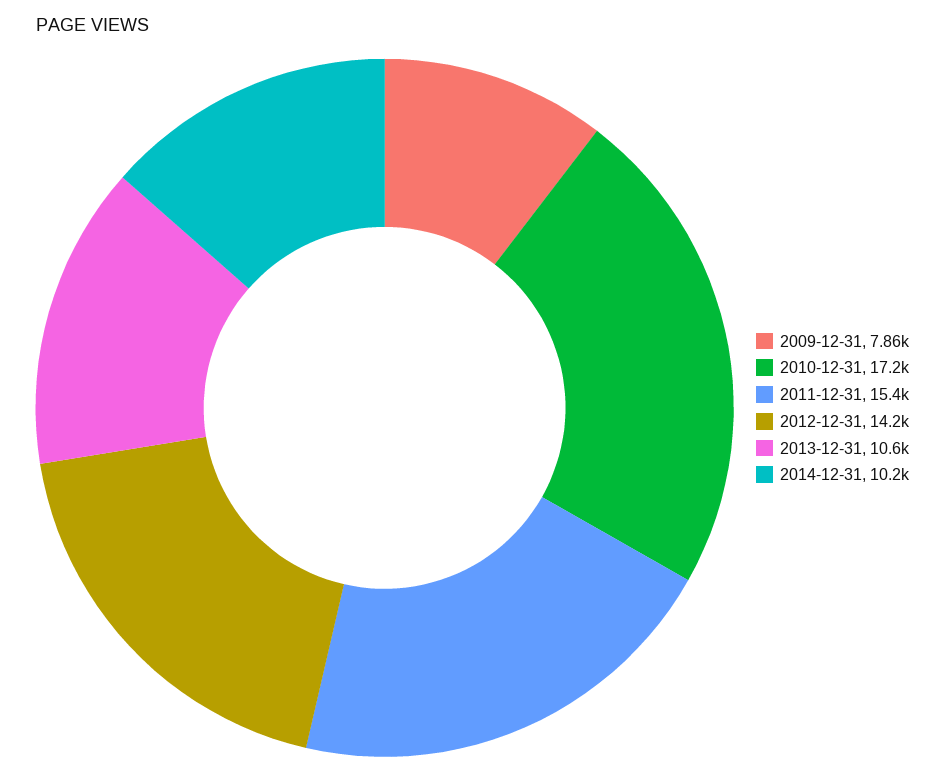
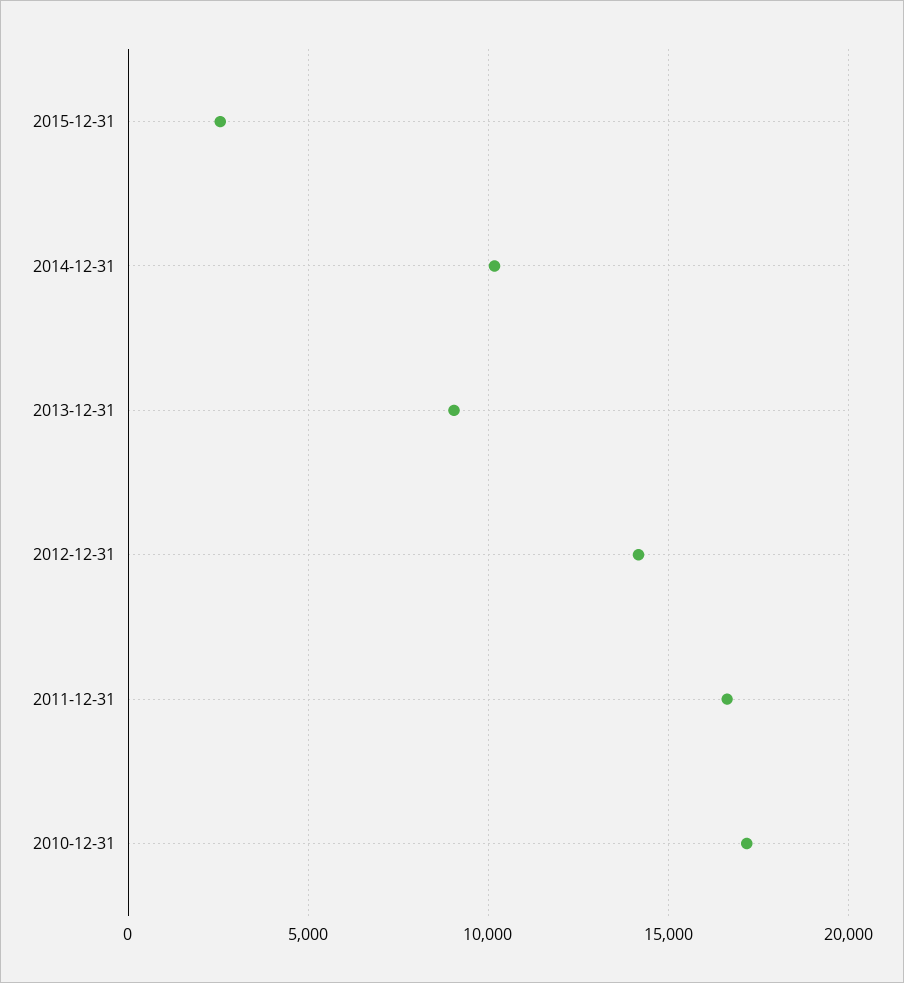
2009-12-31: 7860 -> none
2011-12-31: 15400 -> 16500
2013-12-31: 10600 -> 9000
2015-12-31: none -> 2500

